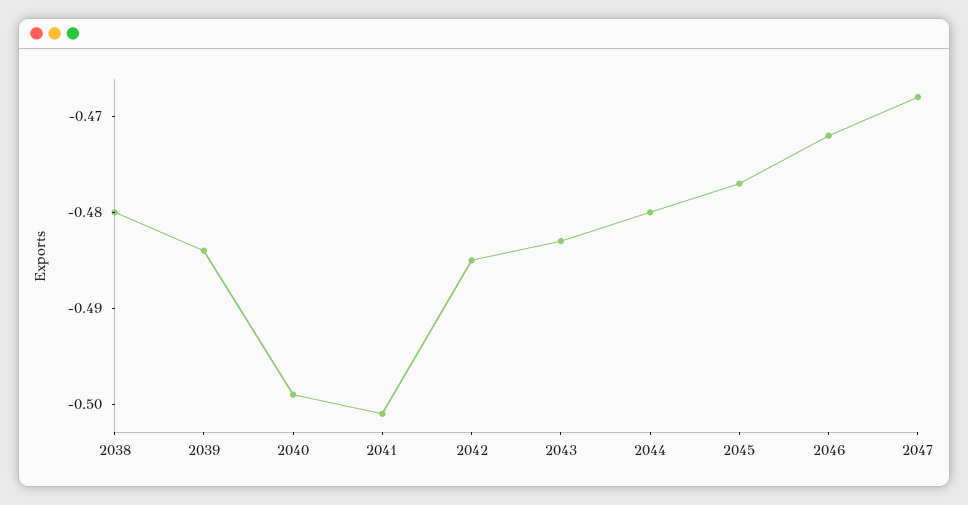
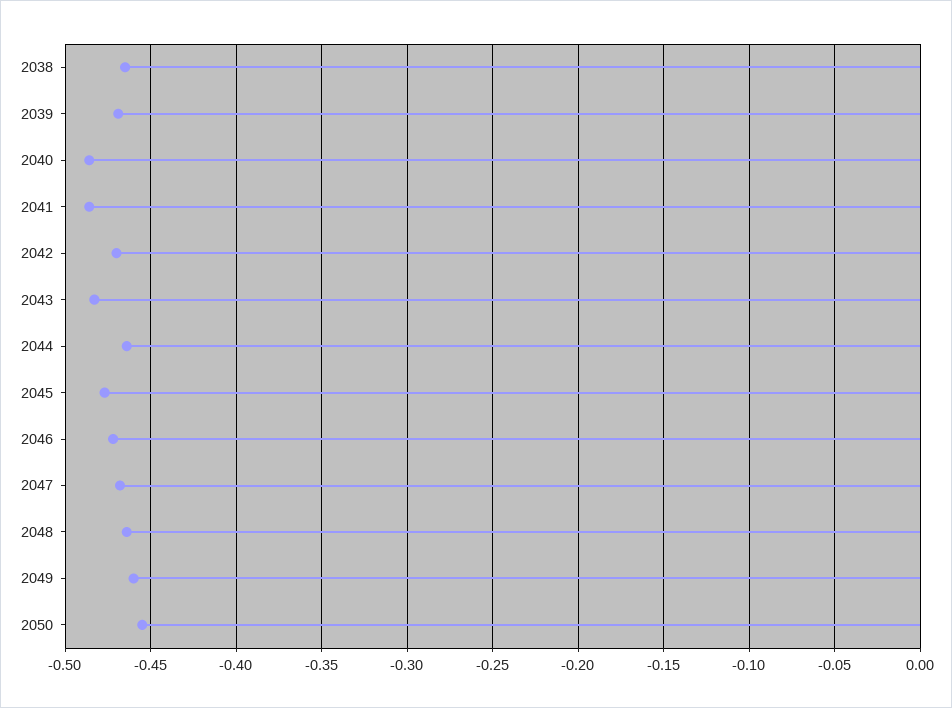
2038: -0.48 -> -0.465
2039: -0.484 -> -0.47
2040: -0.499 -> -0.485
2041: -0.501 -> -0.485
2042: -0.485 -> -0.47
2044: -0.48 -> -0.465
2048: none -> -0.465
2049: none -> -0.46
2050: none -> -0.455

